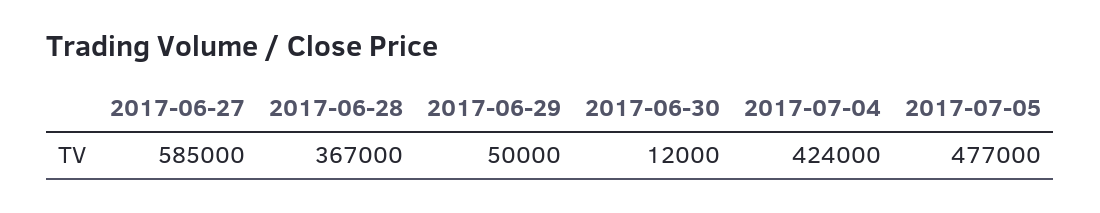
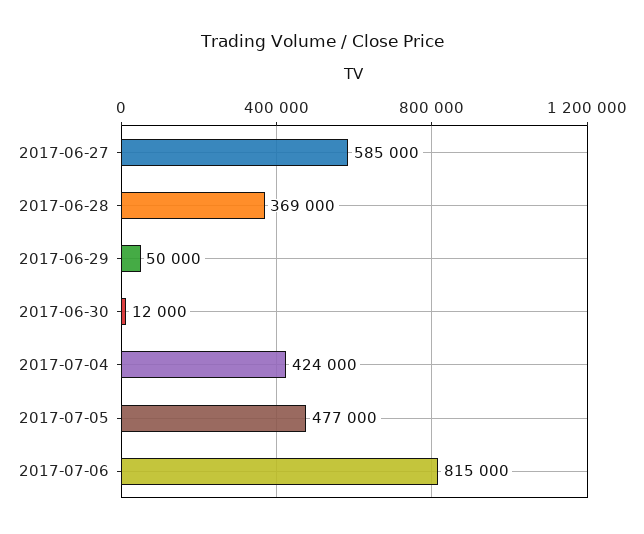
2017-06-28: 367000 -> 369000
2017-07-06: none -> 815000

